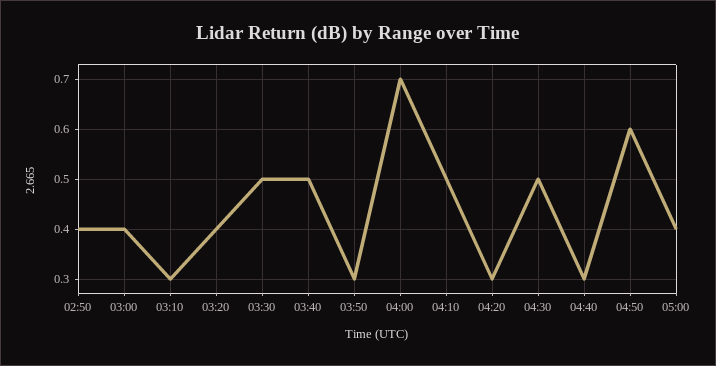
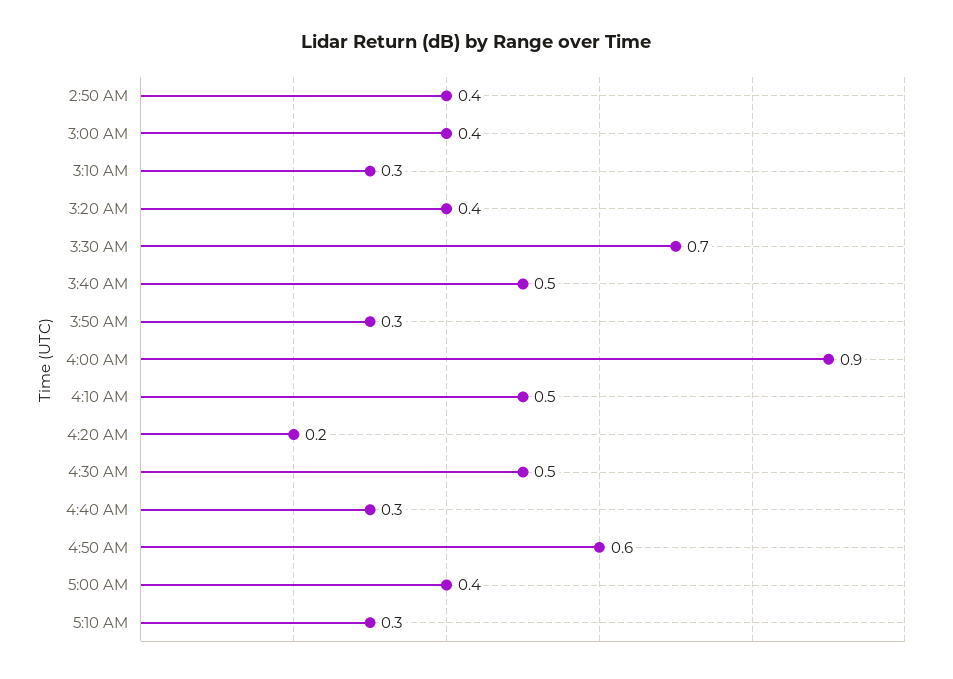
03:30: 0.5 -> 0.7
04:00: 0.7 -> 0.9
04:20: 0.3 -> 0.2
5:10 AM: none -> 0.3

